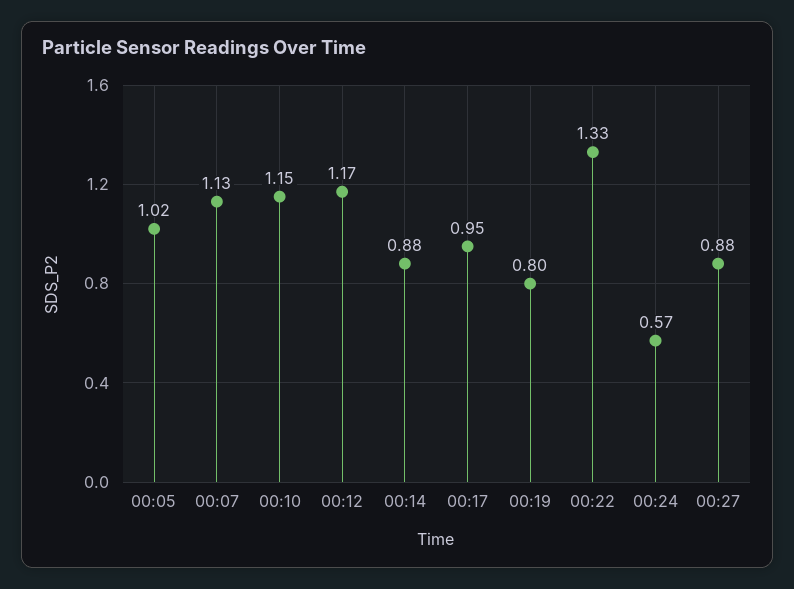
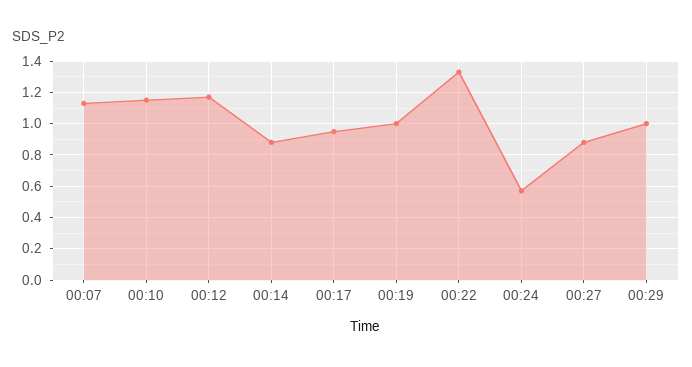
00:05: 1.02 -> none
00:19: 0.8 -> 1
00:29: none -> 1

